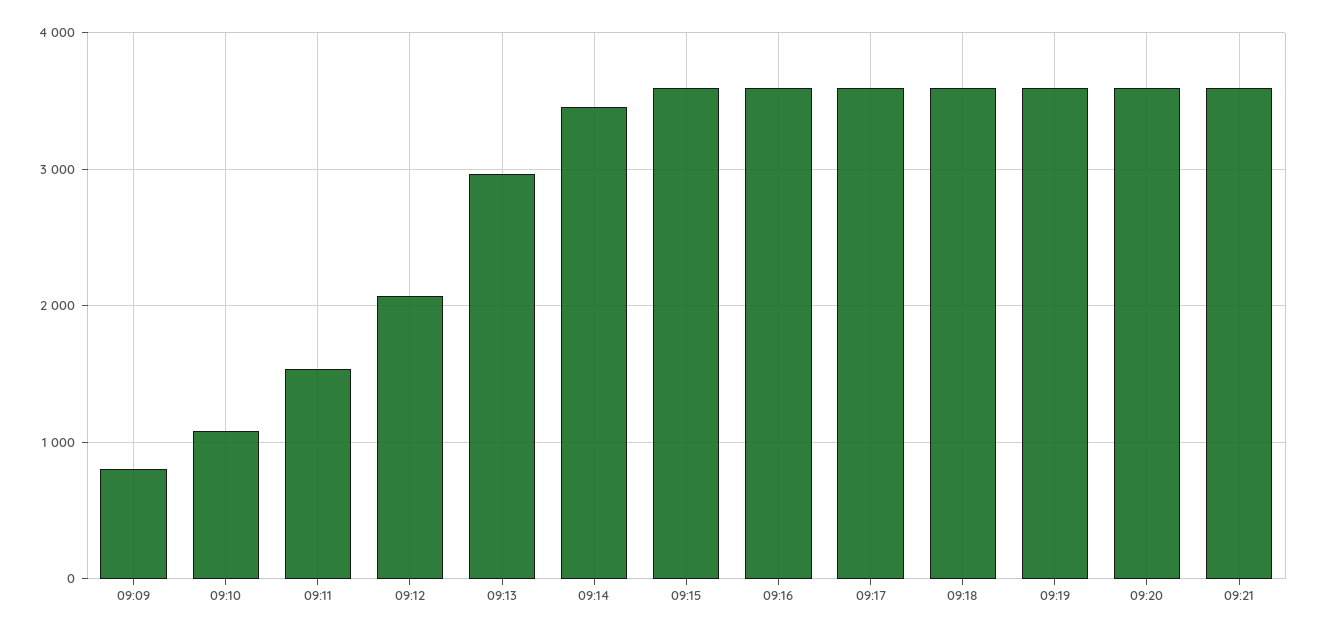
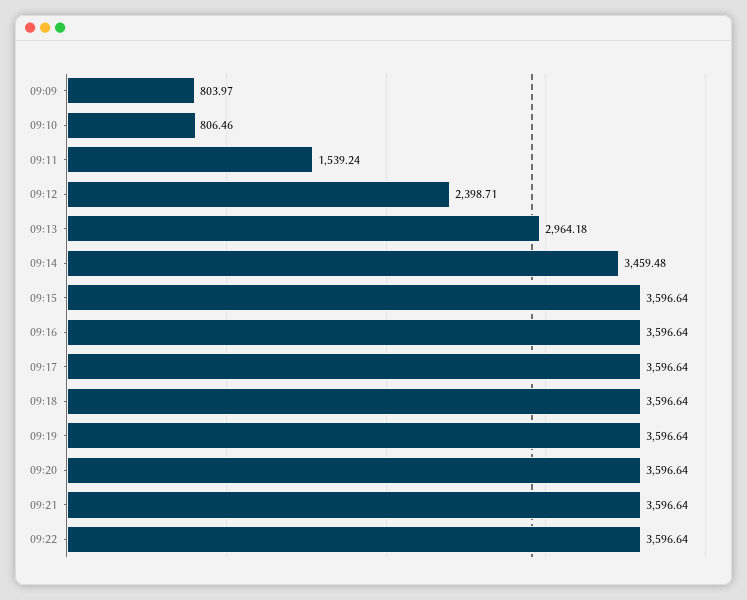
09:10: 1100 -> 806.46
09:12: 2100 -> 2398.71
09:22: none -> 3596.64

